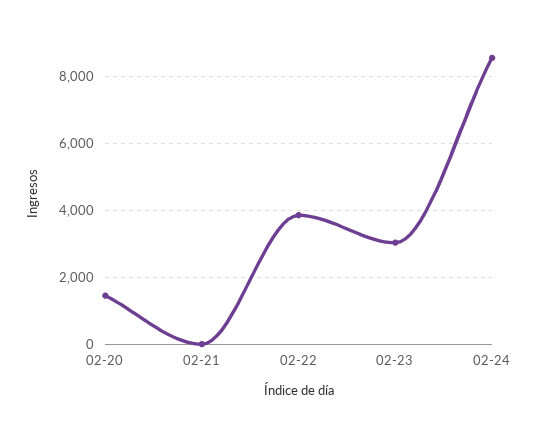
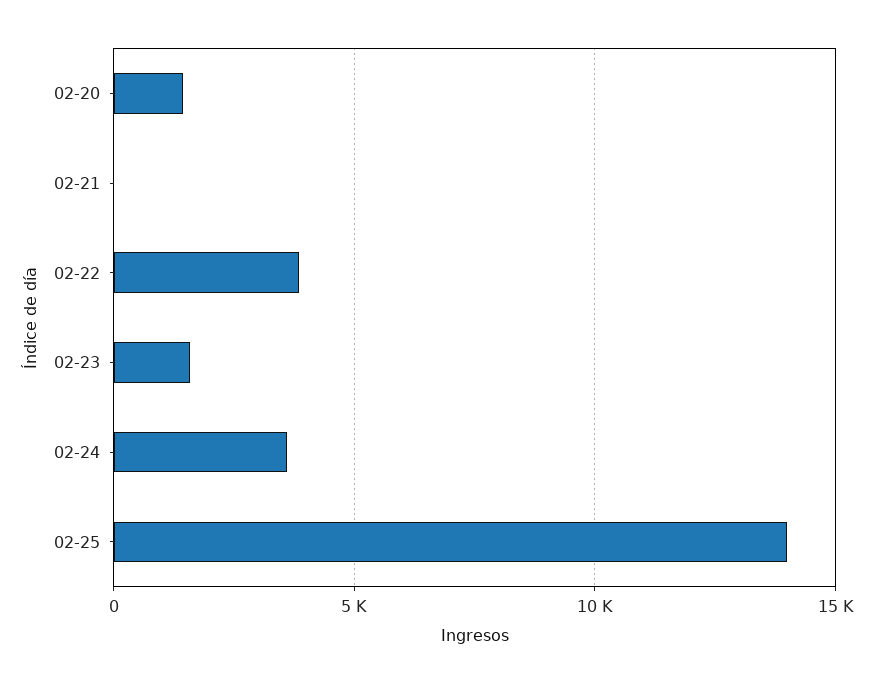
02-23: 3000 -> 1500
02-24: 8600 -> 3500
02-25: none -> 14000

